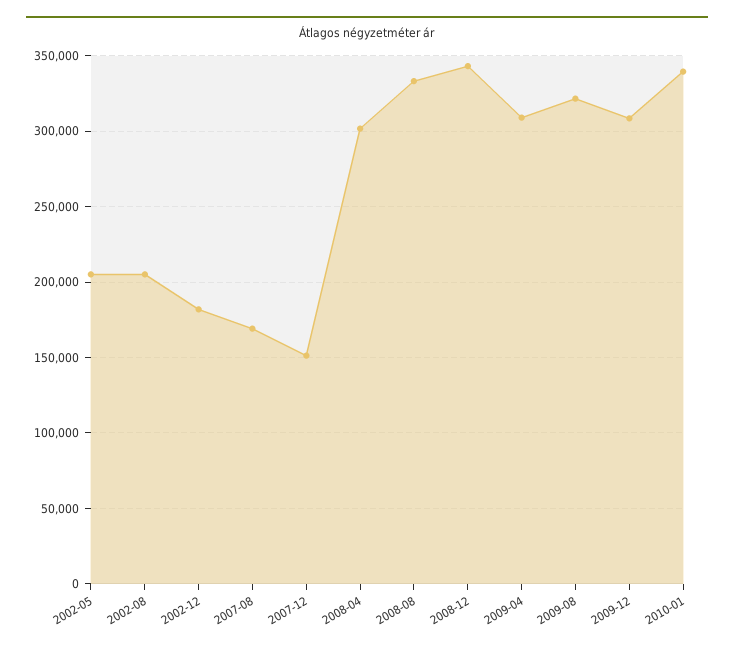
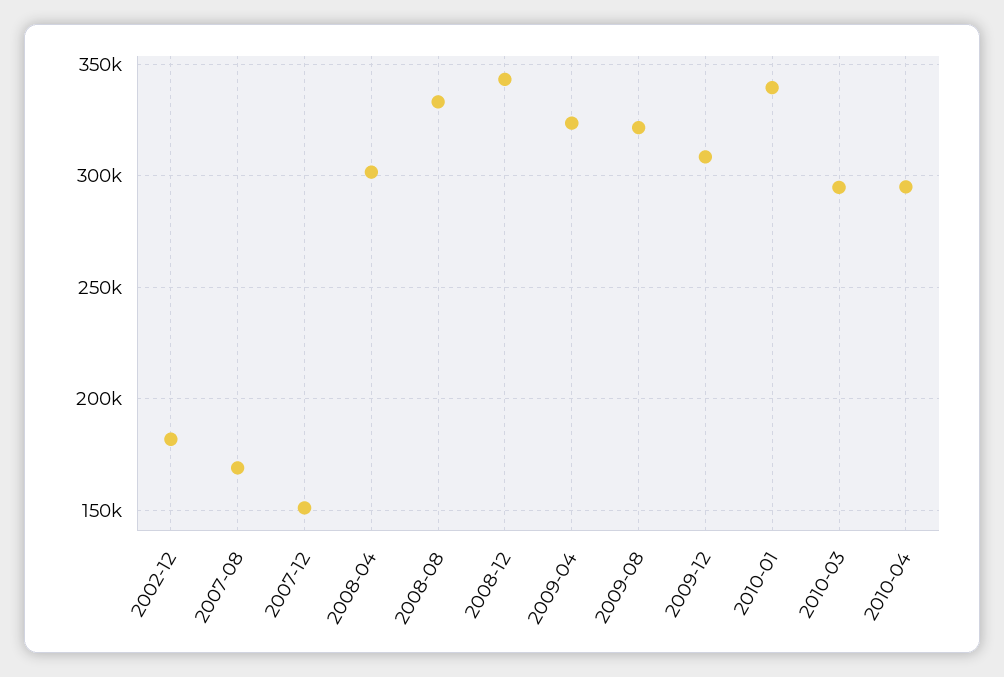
2002-05: 205000 -> none
2002-08: 205000 -> none
2009-04: 310000 -> 325000
2010-03: none -> 295000
2010-04: none -> 295000

